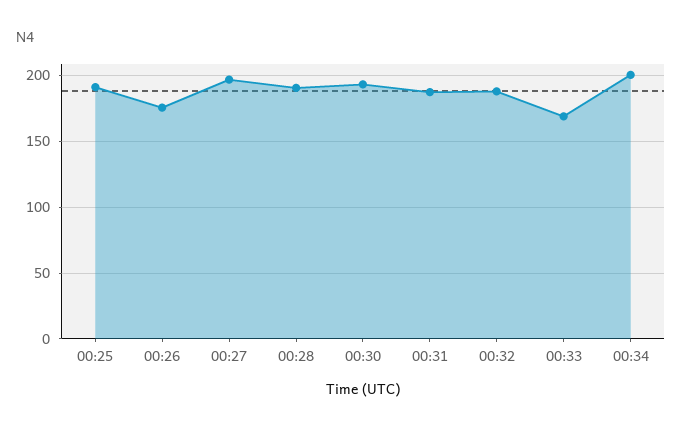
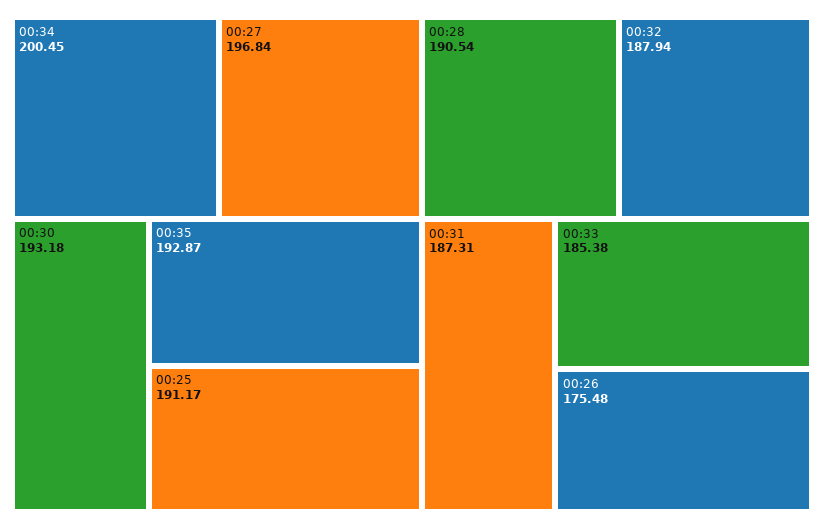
00:33: 170 -> 185.38
00:35: none -> 192.87

